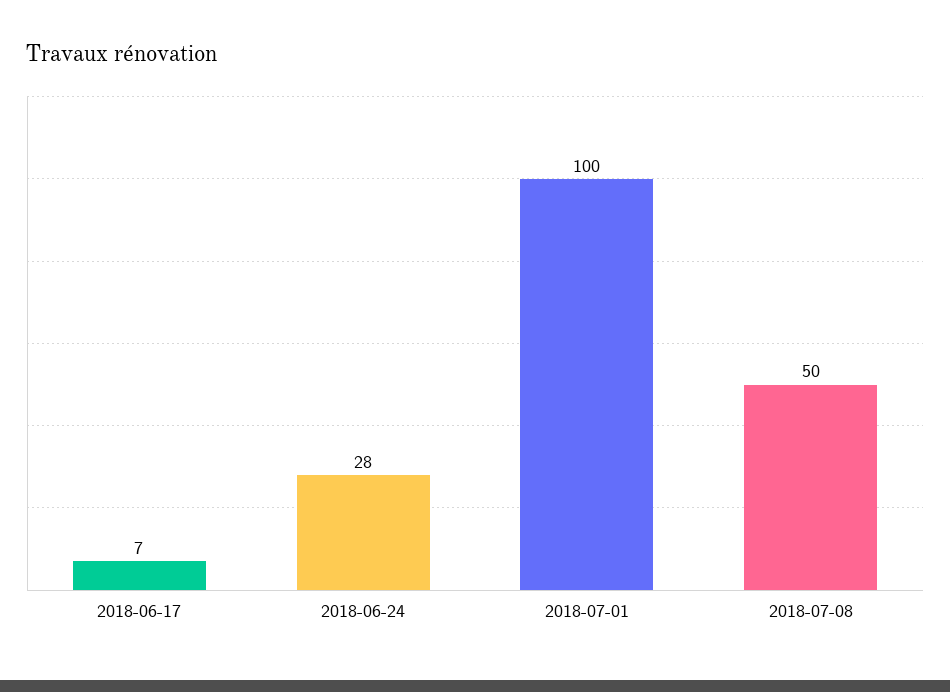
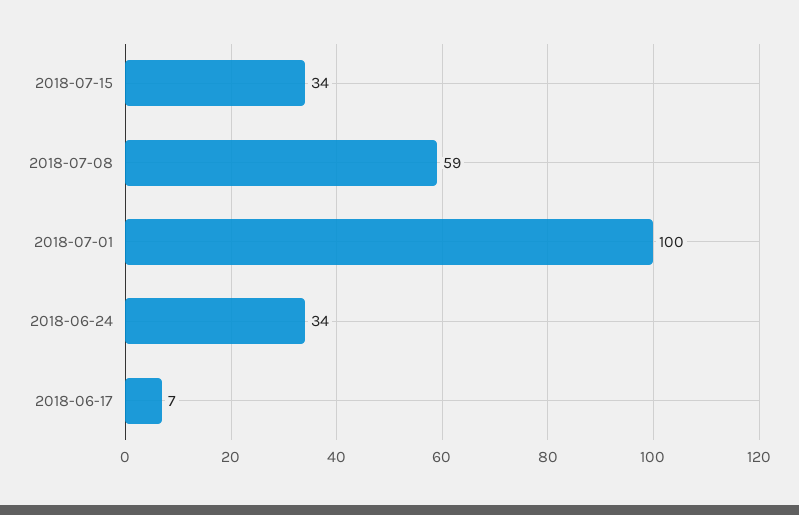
2018-06-24: 28 -> 34
2018-07-08: 50 -> 59
2018-07-15: none -> 34

